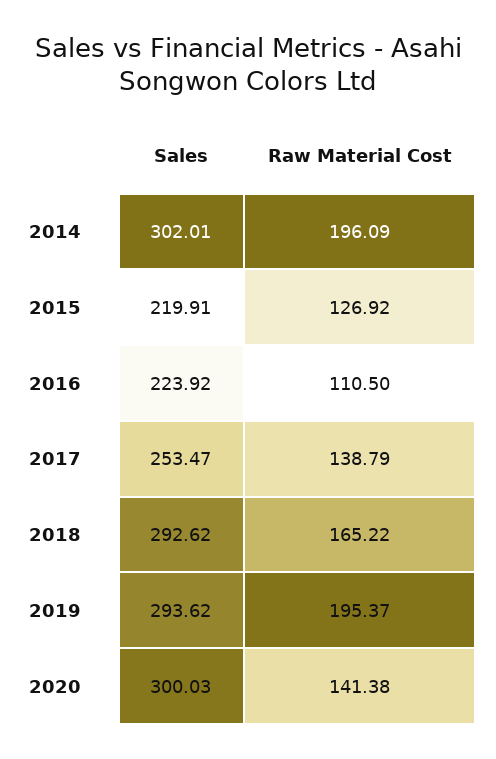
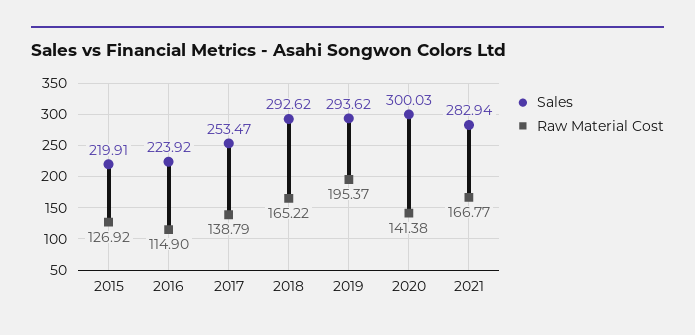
Sales, 2014: 302.01 -> none
Raw Material Cost, 2014: 196.09 -> none
Raw Material Cost, 2016: 110.5 -> 114.9
Sales, 2021: none -> 282.94
Raw Material Cost, 2021: none -> 166.77

